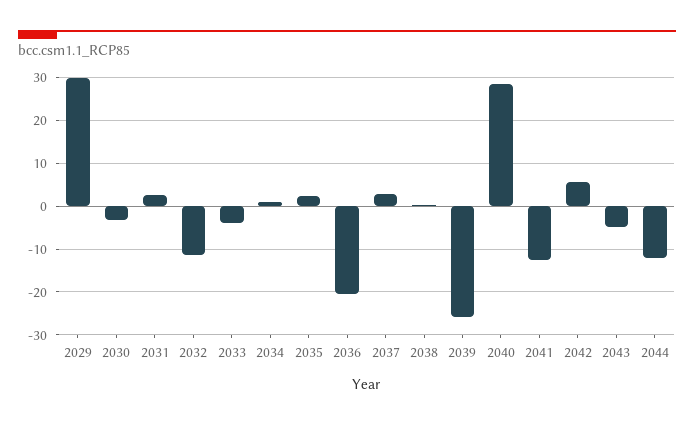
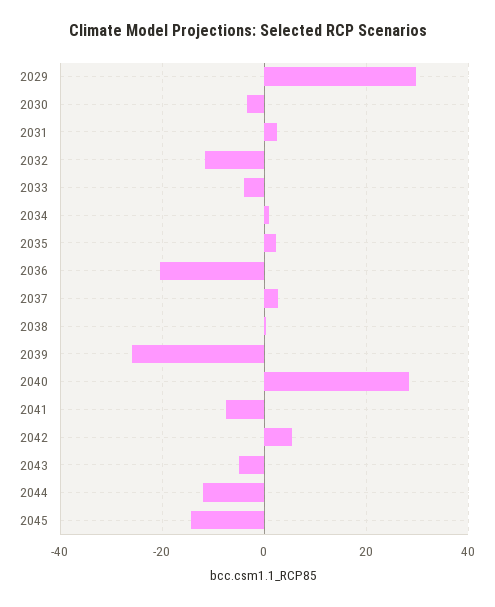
2041: -12 -> -8
2045: none -> -14

